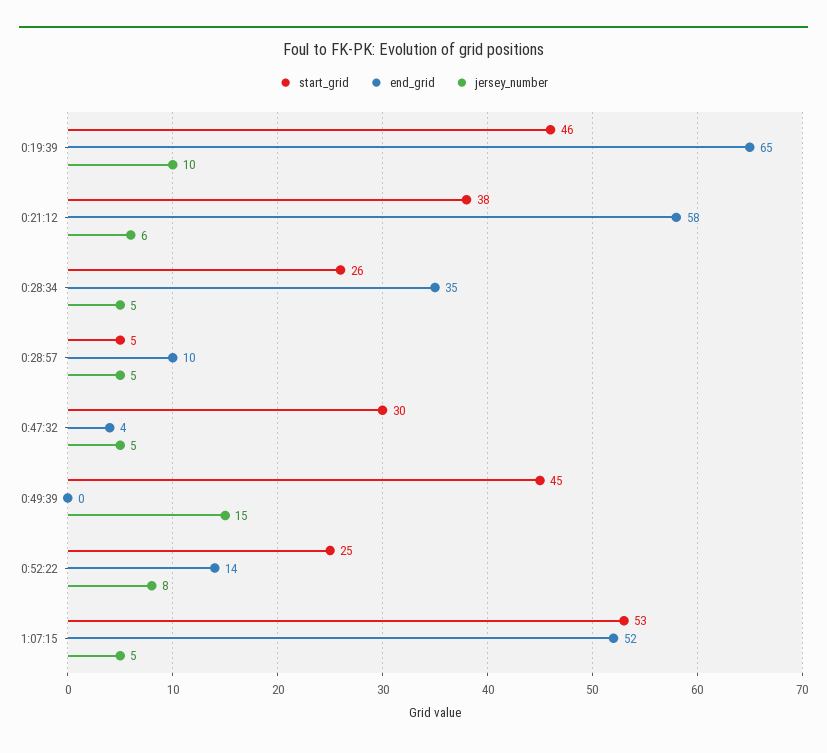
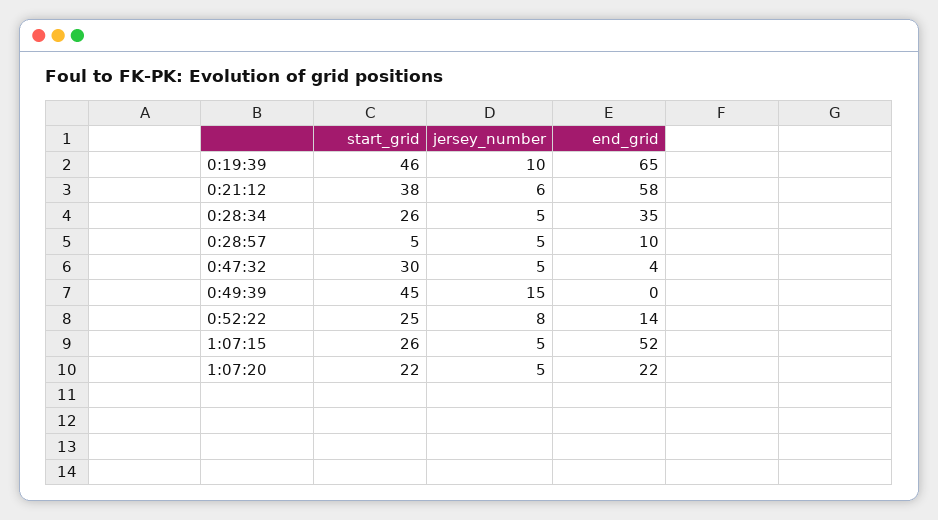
start_grid, 1:07:15: 53 -> 26
start_grid, 1:07:20: none -> 22
jersey_number, 1:07:20: none -> 5
end_grid, 1:07:20: none -> 22

